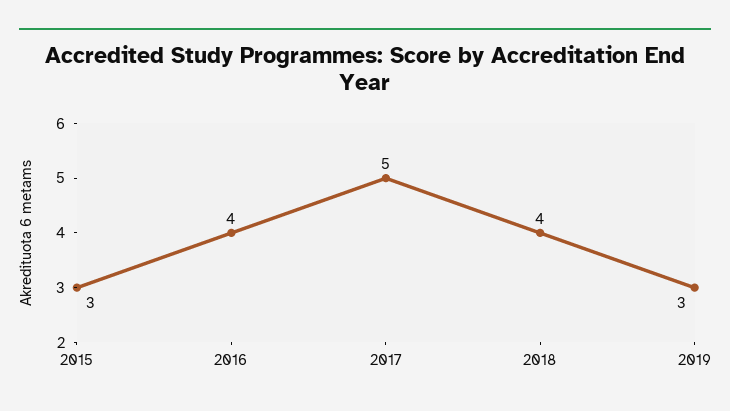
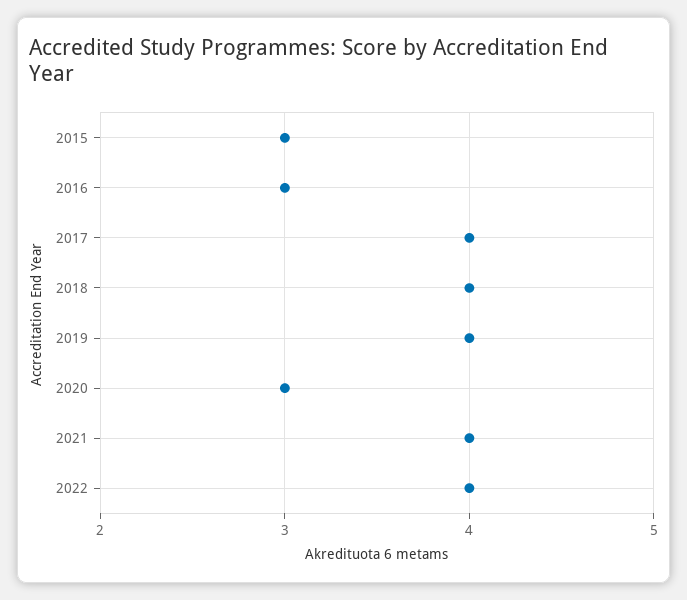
2016: 4 -> 3
2017: 5 -> 4
2019: 3 -> 4
2020: none -> 3
2021: none -> 4
2022: none -> 4

